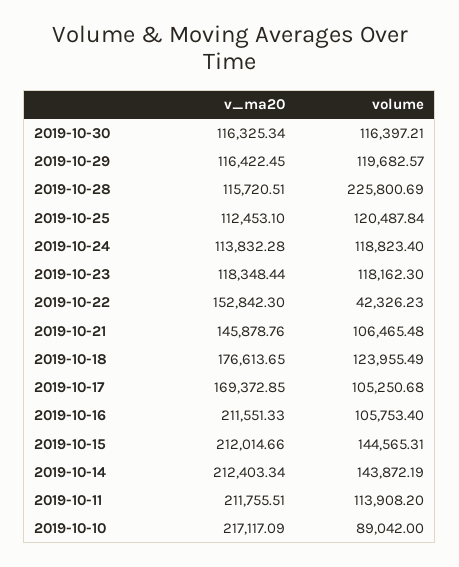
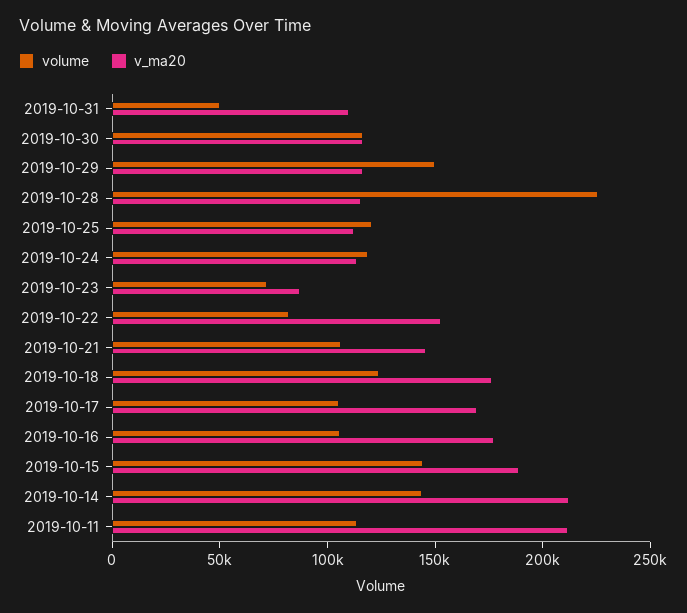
volume, 2019-10-29: 119682.57 -> 150000
v_ma20, 2019-10-23: 118348.44 -> 90000
volume, 2019-10-23: 118162.3 -> 70000
volume, 2019-10-22: 42326.23 -> 80000
v_ma20, 2019-10-16: 211551.33 -> 180000
v_ma20, 2019-10-15: 212014.66 -> 190000
v_ma20, 2019-10-10: 217117.09 -> none
volume, 2019-10-10: 89042 -> none
volume, 2019-10-31: none -> 50000
v_ma20, 2019-10-31: none -> 110000

